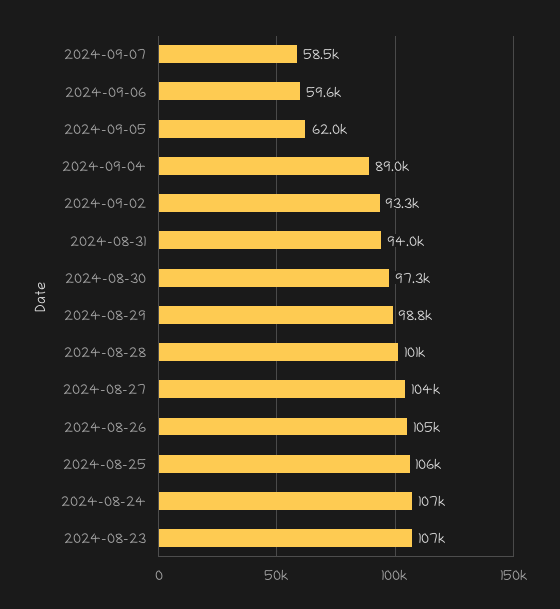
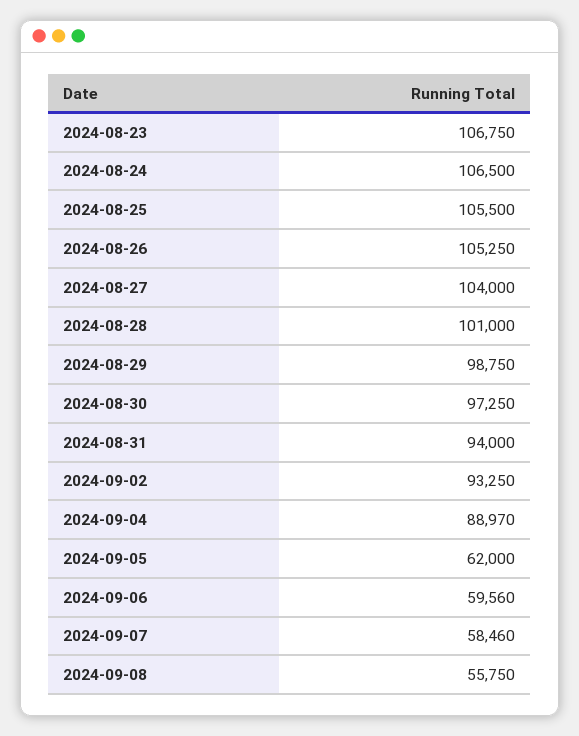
2024-09-08: none -> 55750

